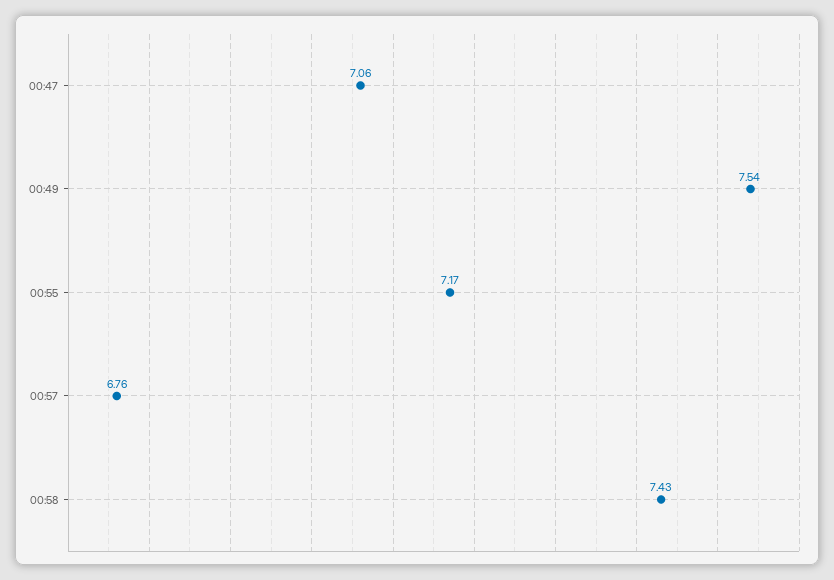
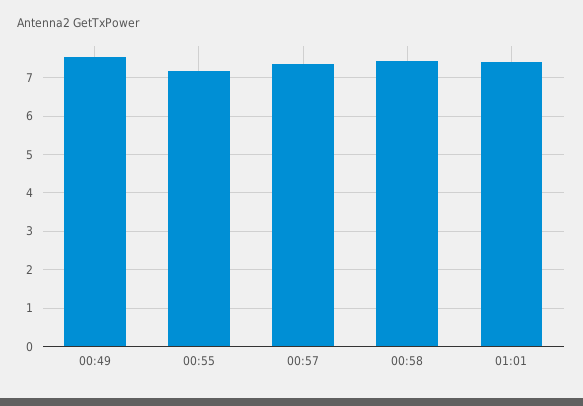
00:47: 7.06 -> none
00:57: 6.76 -> 7.4
01:01: none -> 7.4

